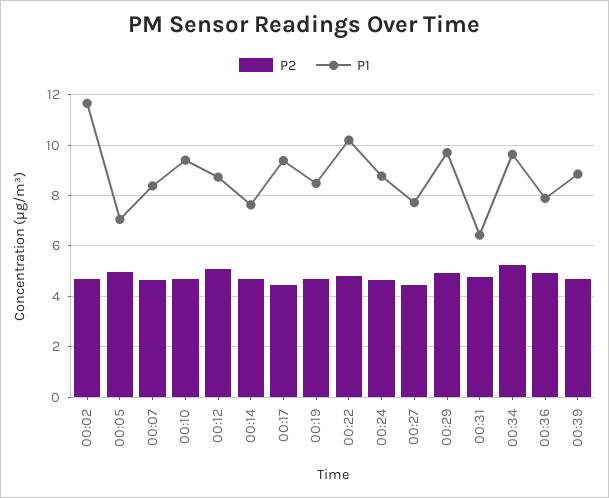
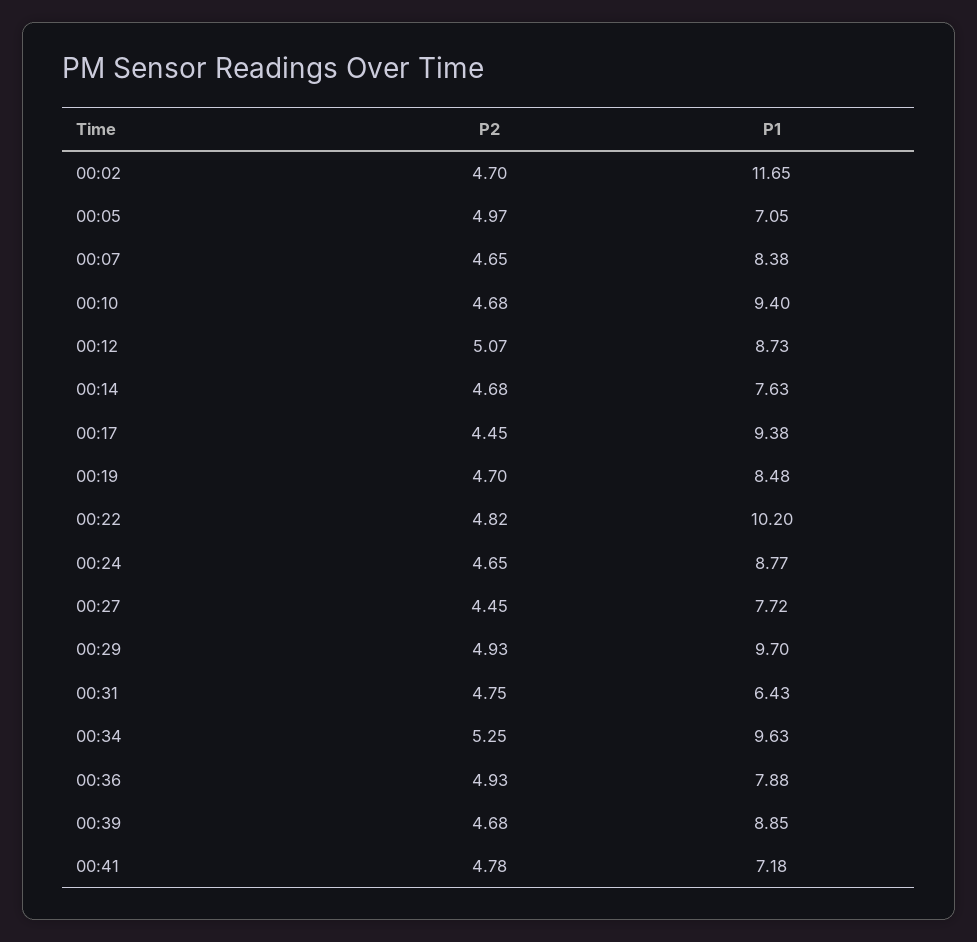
P2, 00:41: none -> 4.78
P1, 00:41: none -> 7.18

